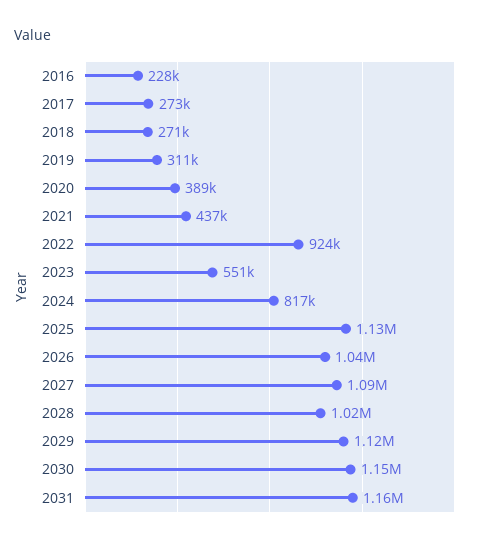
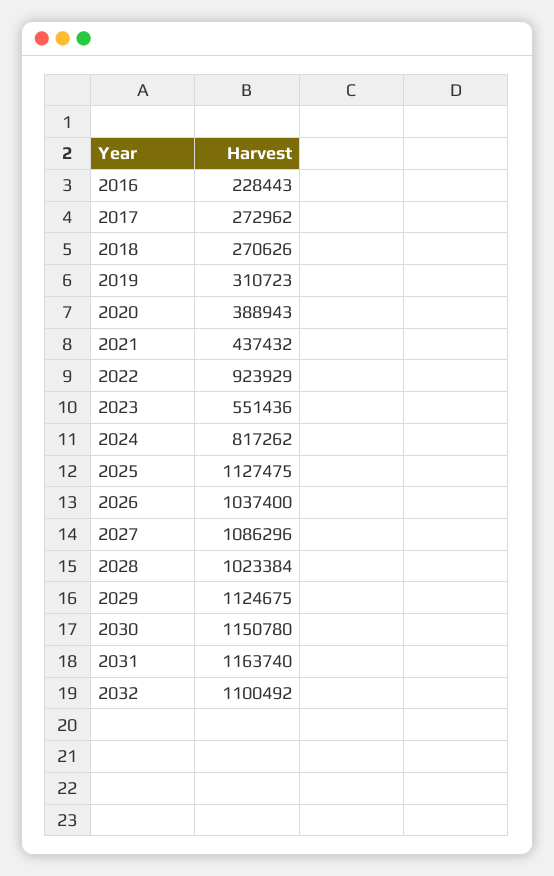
2032: none -> 1100492

